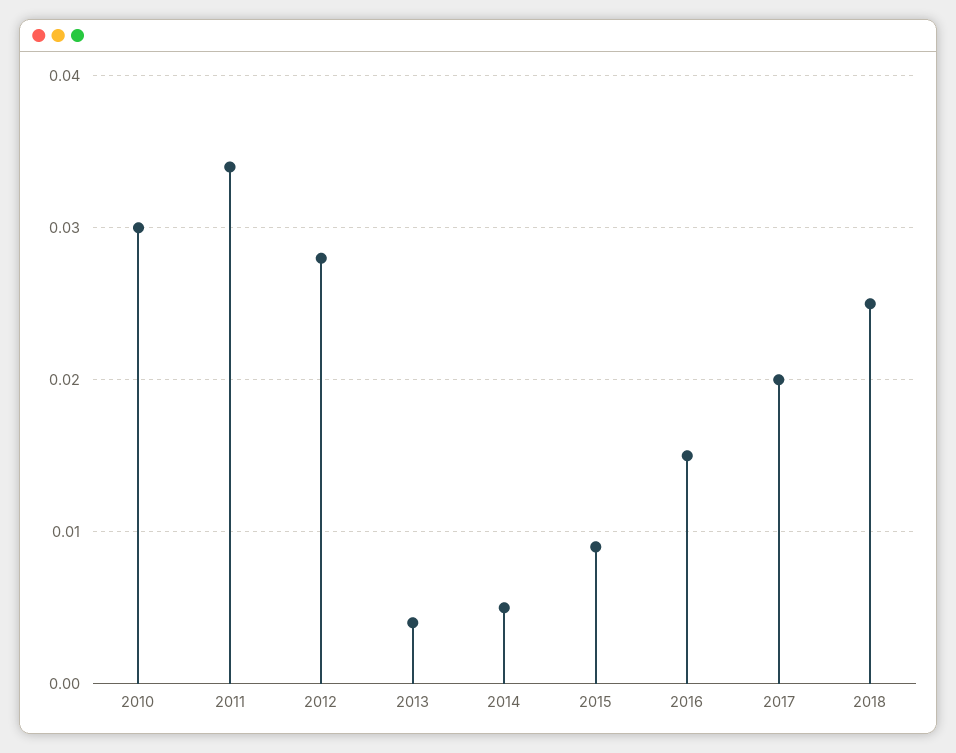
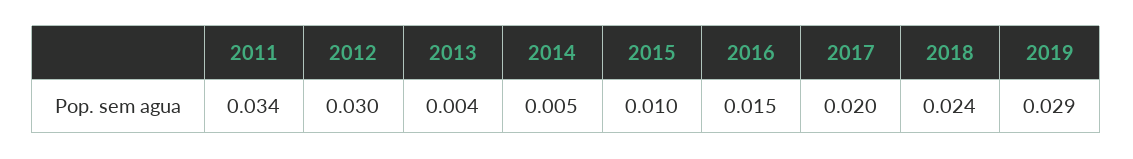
2010: 0.03 -> none
2012: 0.028 -> 0.03
2015: 0.009 -> 0.01
2018: 0.025 -> 0.024
2019: none -> 0.029

